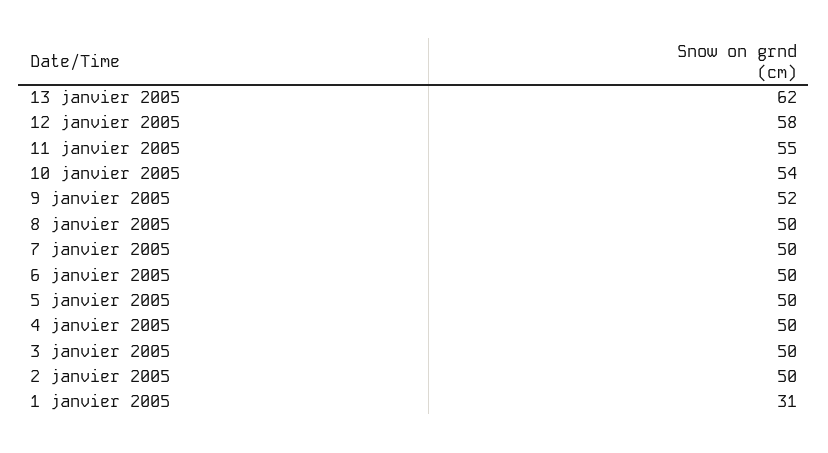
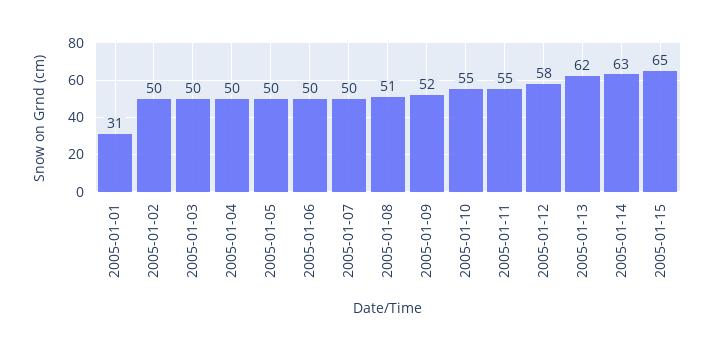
10 janvier 2005: 54 -> 55
8 janvier 2005: 50 -> 51
2005-01-14: none -> 63
2005-01-15: none -> 65

